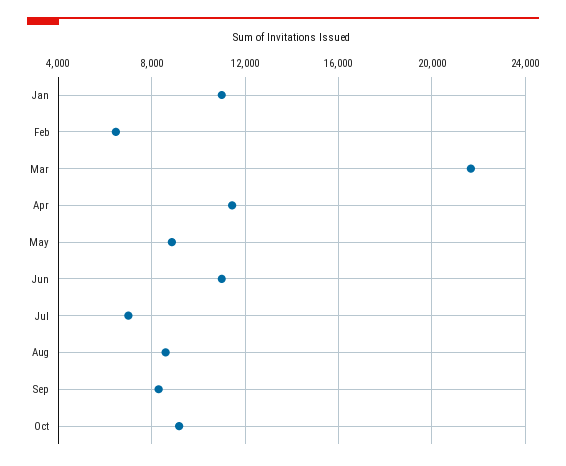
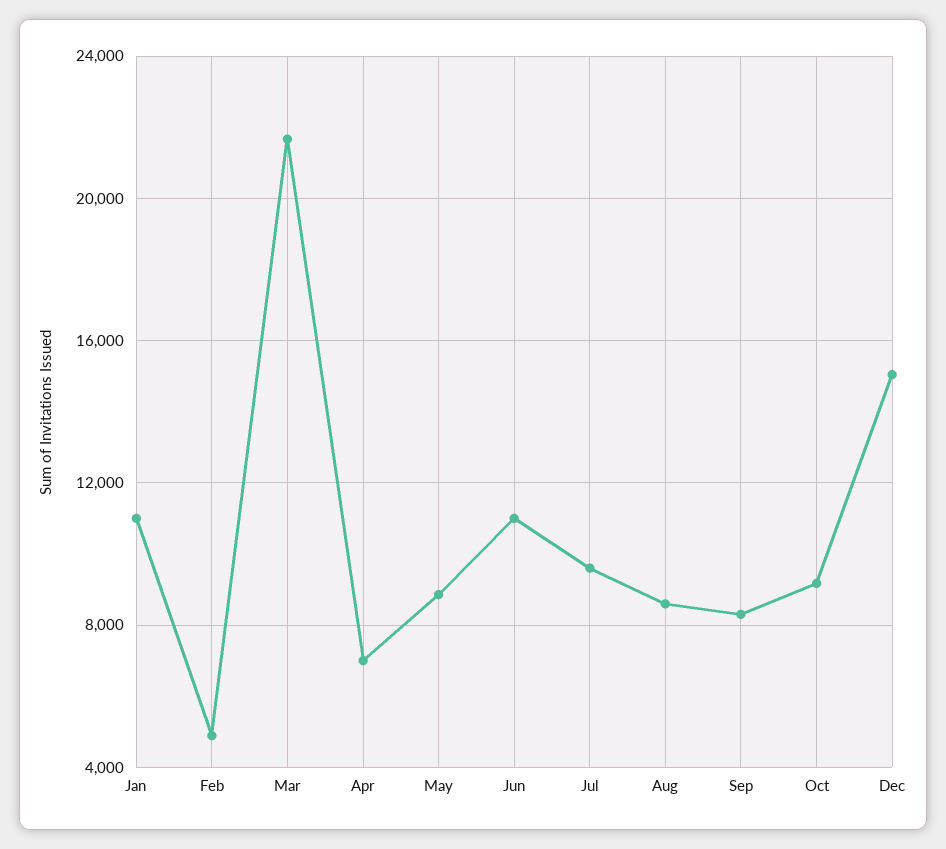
Feb: 6500 -> 5000
Apr: 11500 -> 7000
Jul: 7000 -> 9500
Dec: none -> 15000

